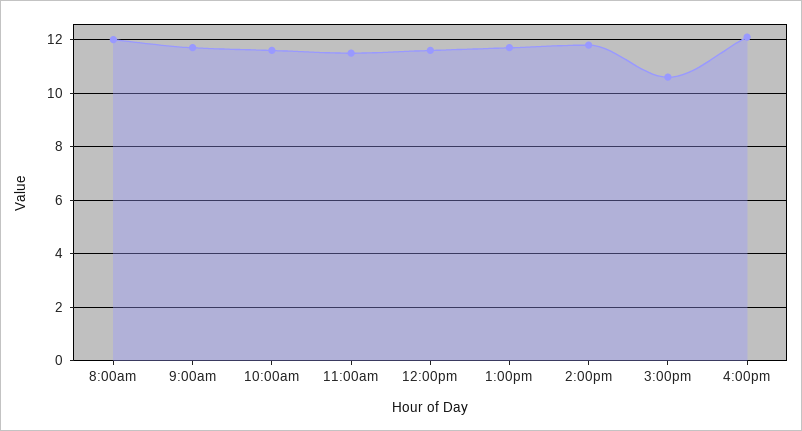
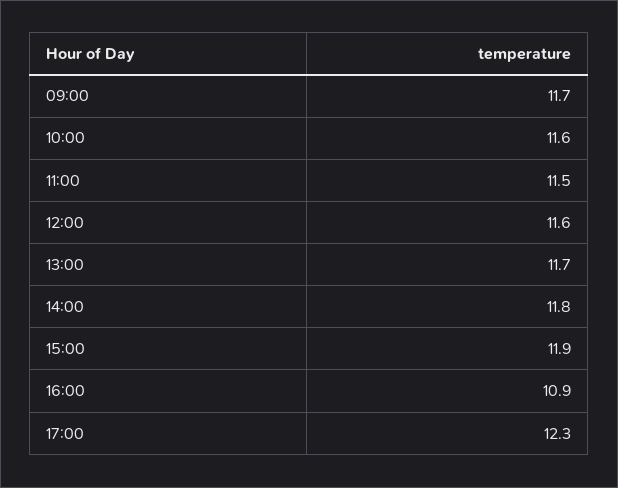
8:00am: 12 -> none
3:00pm: 10.5 -> 11.9
4:00pm: 12 -> 10.9
17:00: none -> 12.3

